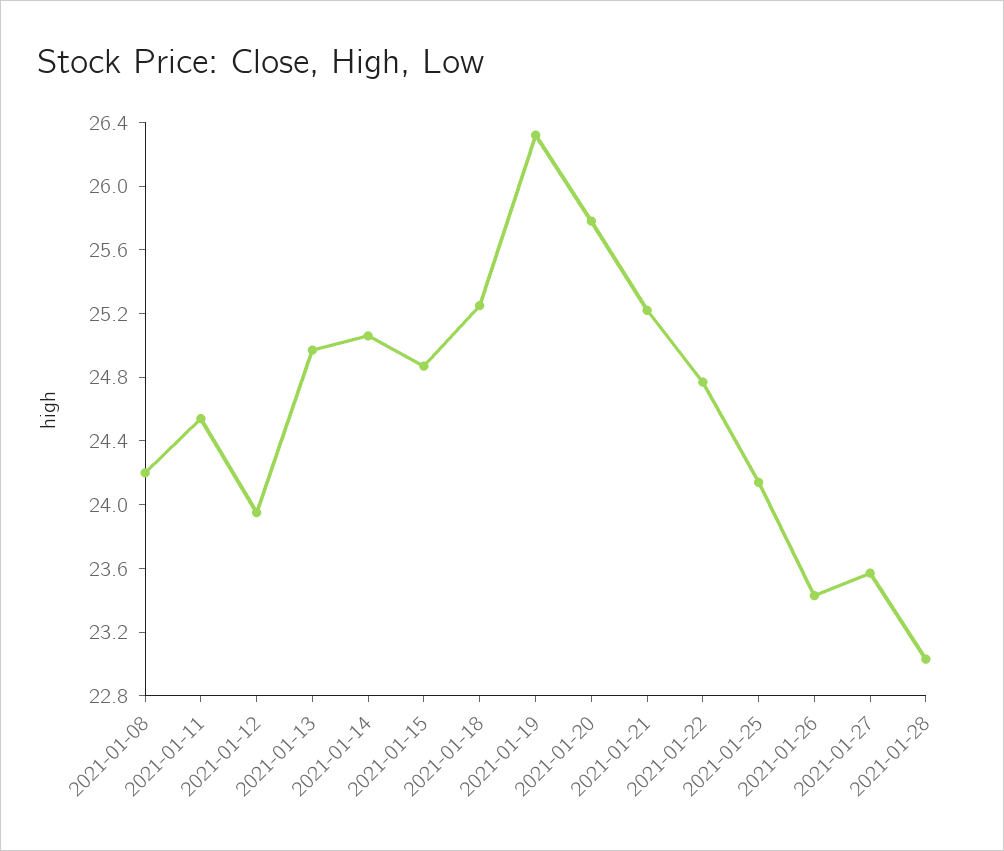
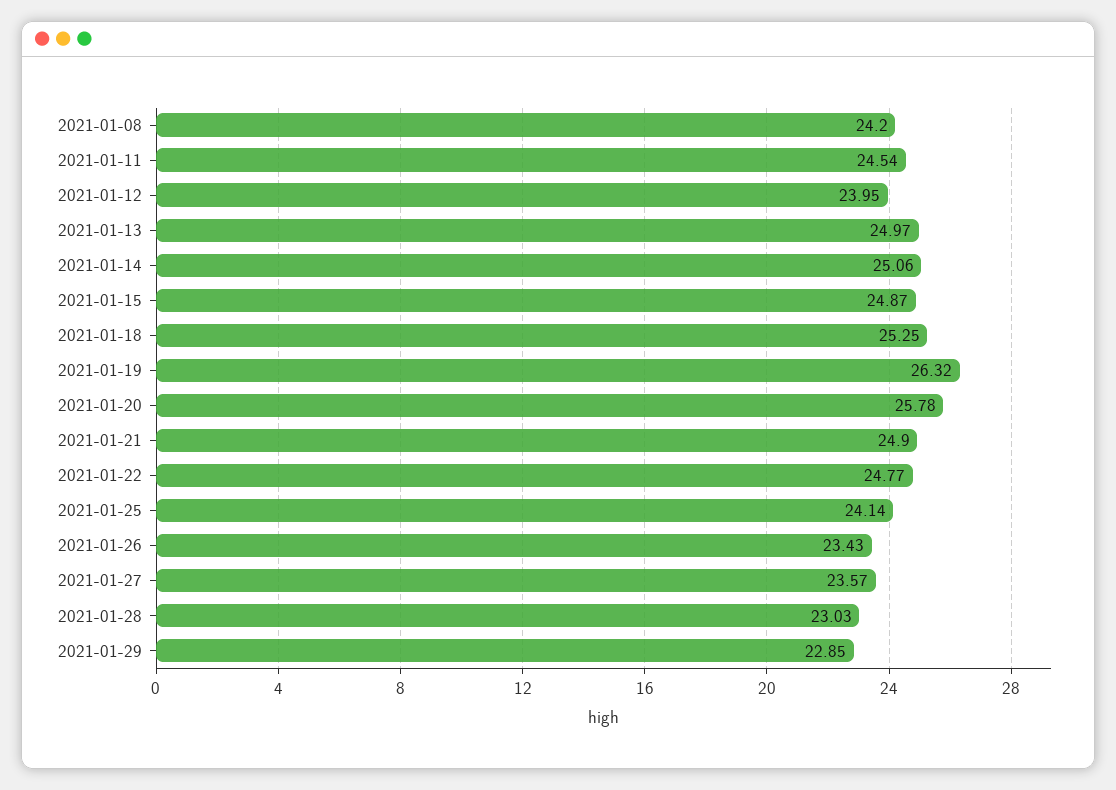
2021-01-21: 25.2 -> 24.9
2021-01-29: none -> 22.85

